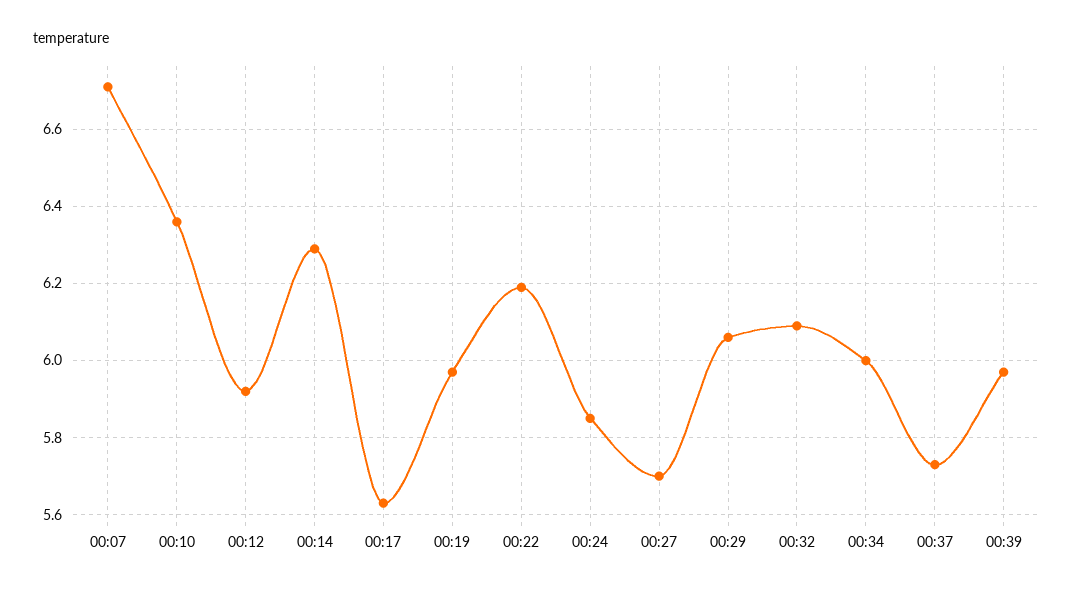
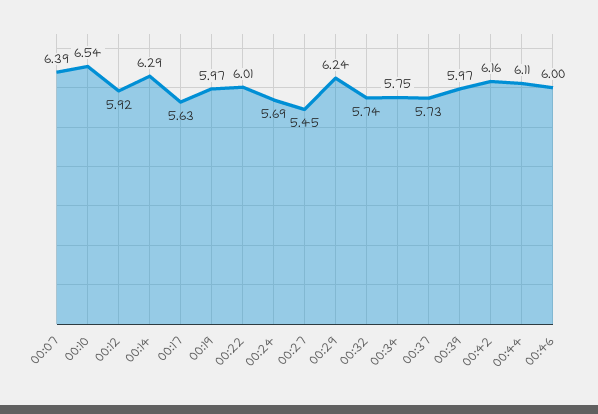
00:07: 6.7 -> 6.39
00:10: 6.35 -> 6.54
00:22: 6.2 -> 6.01
00:24: 5.85 -> 5.69
00:27: 5.7 -> 5.45
00:29: 6.05 -> 6.24
00:32: 6.1 -> 5.74
00:34: 6 -> 5.75
00:42: none -> 6.16
00:44: none -> 6.11
00:46: none -> 6

